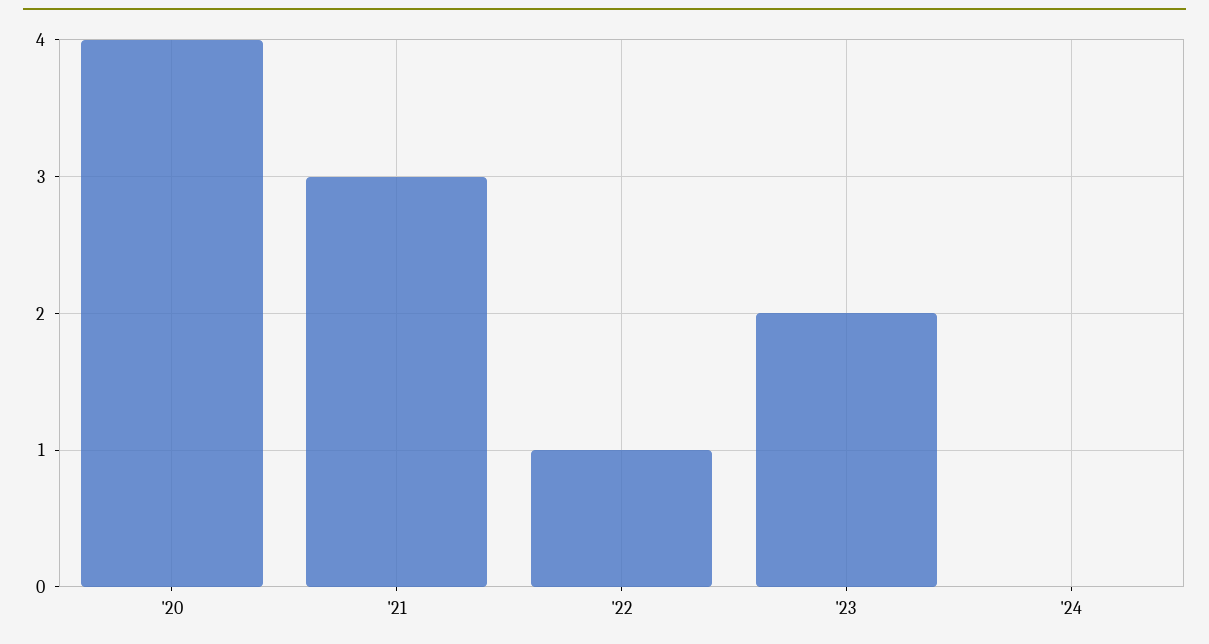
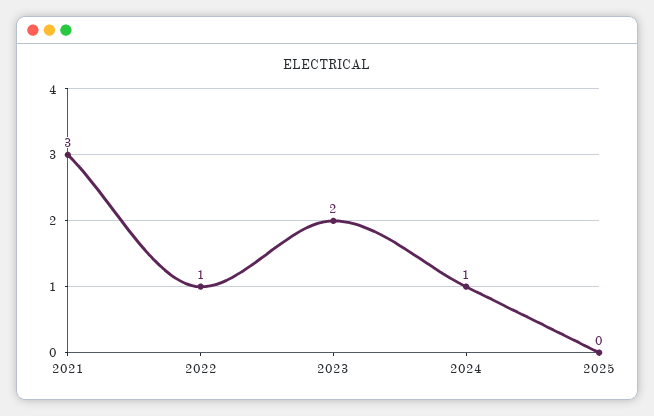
'20: 4 -> none
'24: 0 -> 1
2025: none -> 0

